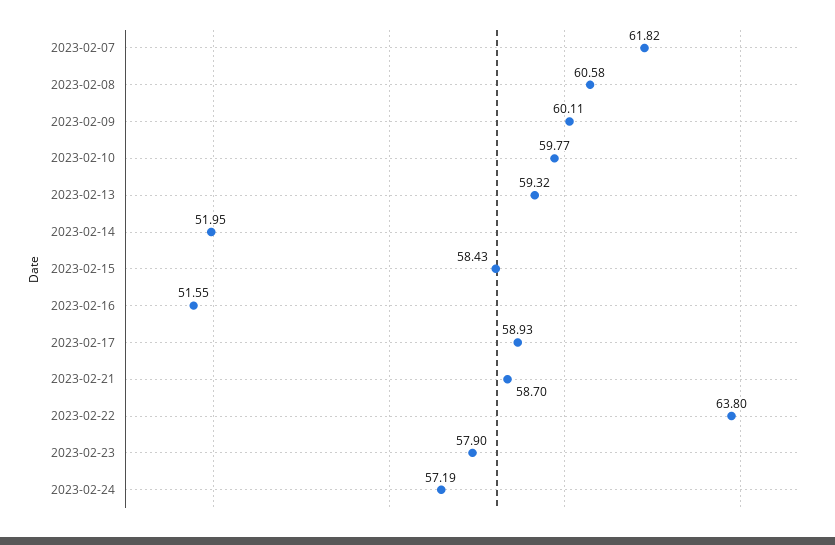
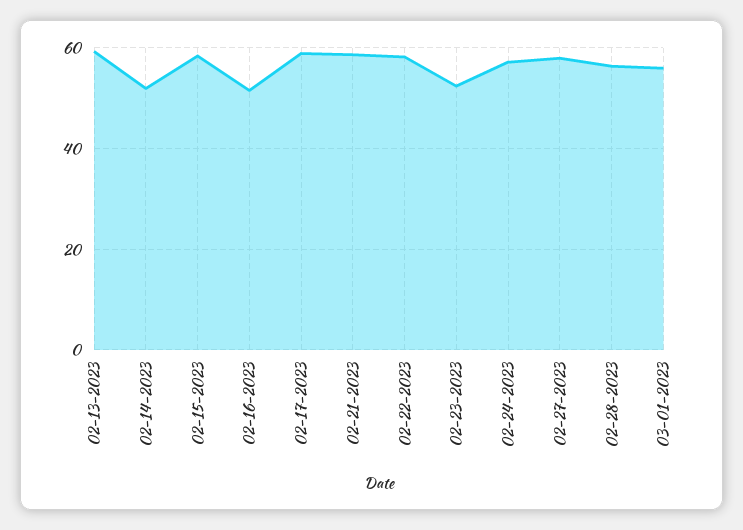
2023-02-07: 61.82 -> none
2023-02-08: 60.58 -> none
2023-02-09: 60.11 -> none
2023-02-10: 59.77 -> none
2023-02-22: 63.8 -> 58
2023-02-23: 57.9 -> 52
02-27-2023: none -> 58
02-28-2023: none -> 56
03-01-2023: none -> 56

